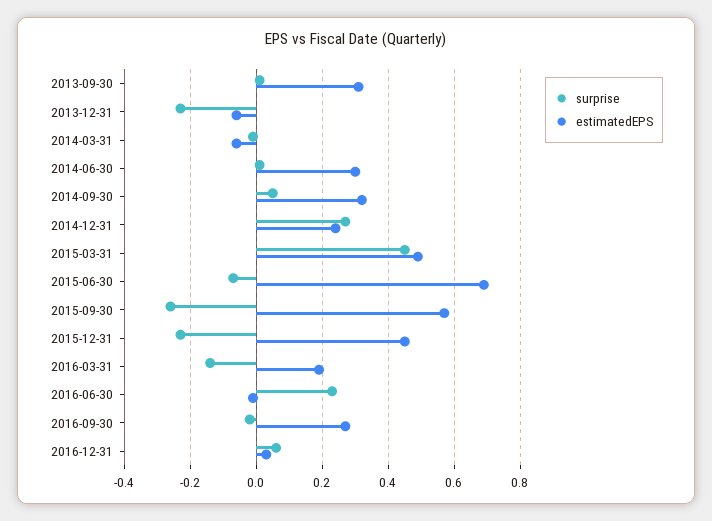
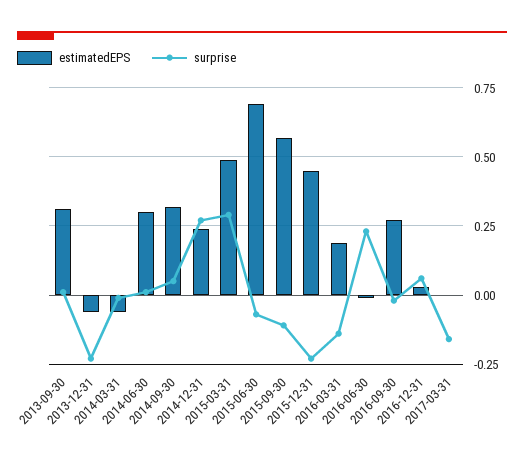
surprise, 2015-03-31: 0.45 -> 0.3
surprise, 2015-09-30: -0.25 -> -0.1
estimatedEPS, 2017-03-31: none -> 0
surprise, 2017-03-31: none -> -0.15

